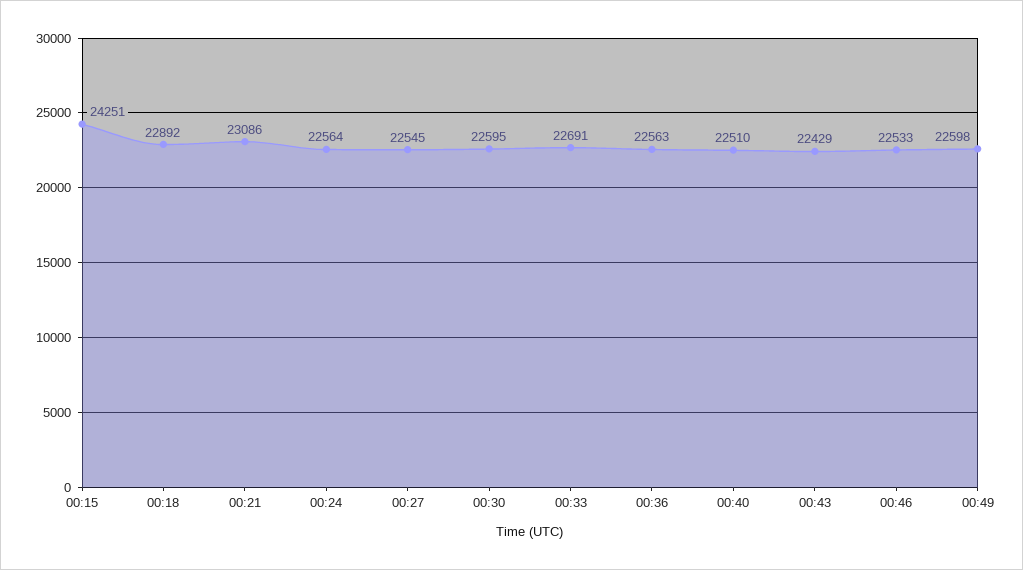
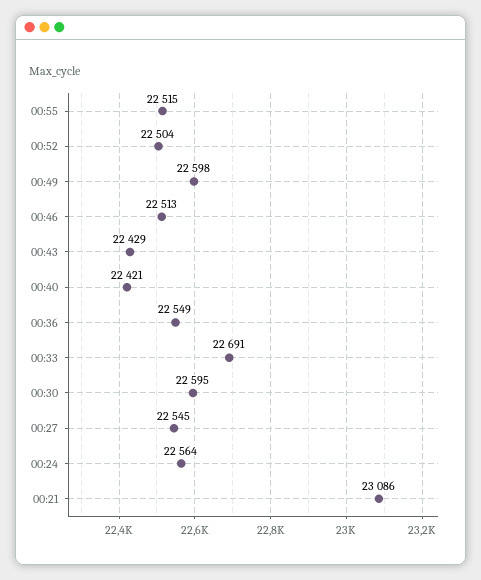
00:15: 24251 -> none
00:18: 22892 -> none
00:36: 22563 -> 22549
00:40: 22510 -> 22421
00:46: 22533 -> 22513
00:55: none -> 22515
00:52: none -> 22504

